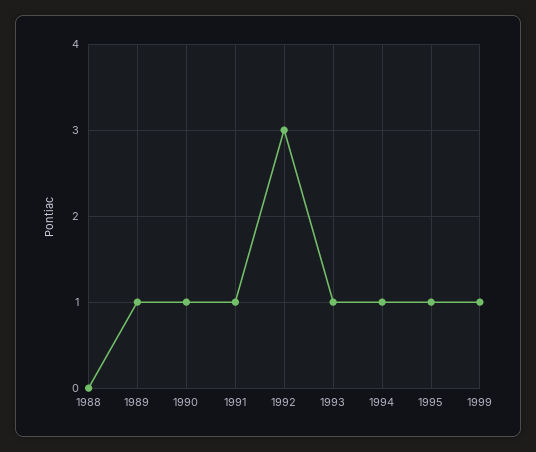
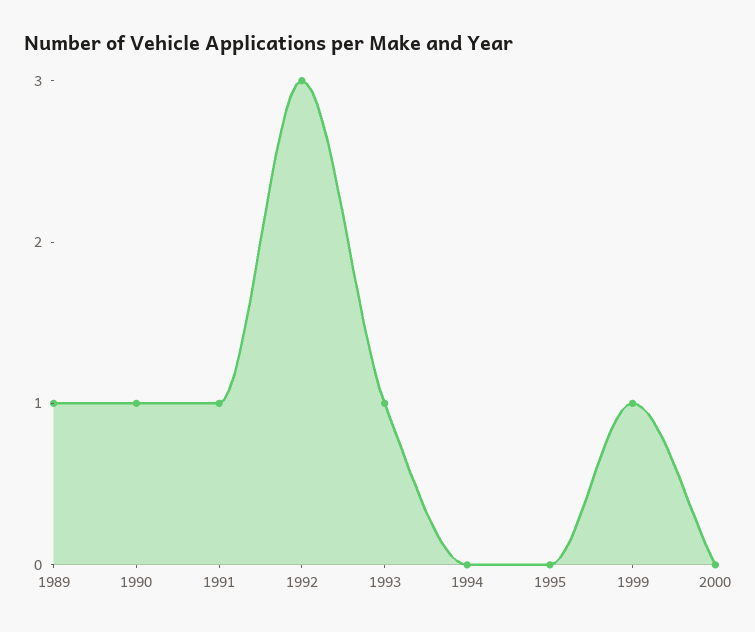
1988: 0 -> none
1994: 1 -> 0
1995: 1 -> 0
2000: none -> 0

